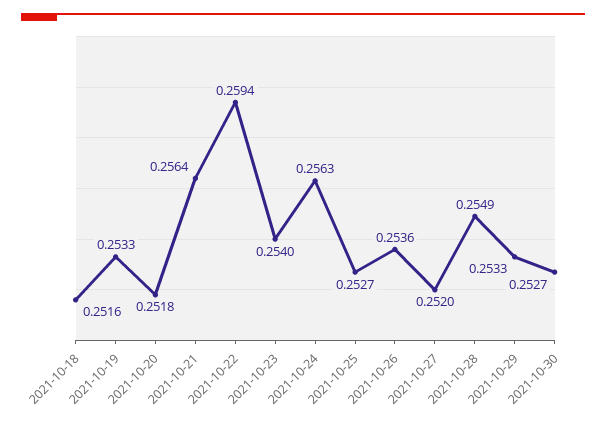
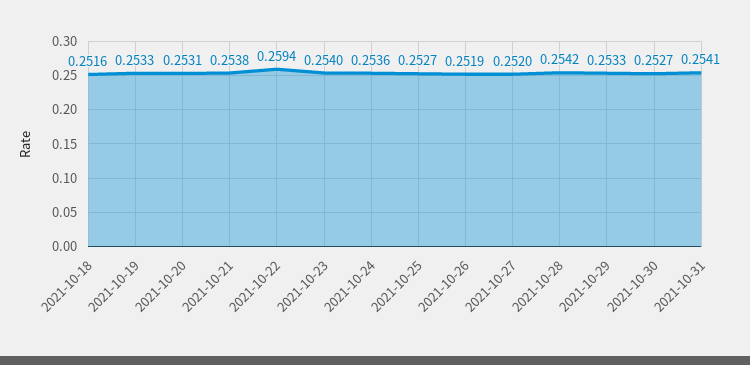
2021-10-20: 0.2518 -> 0.2531
2021-10-21: 0.2564 -> 0.2538
2021-10-24: 0.2563 -> 0.2536
2021-10-26: 0.2536 -> 0.2519
2021-10-28: 0.2549 -> 0.2542
2021-10-31: none -> 0.2541

